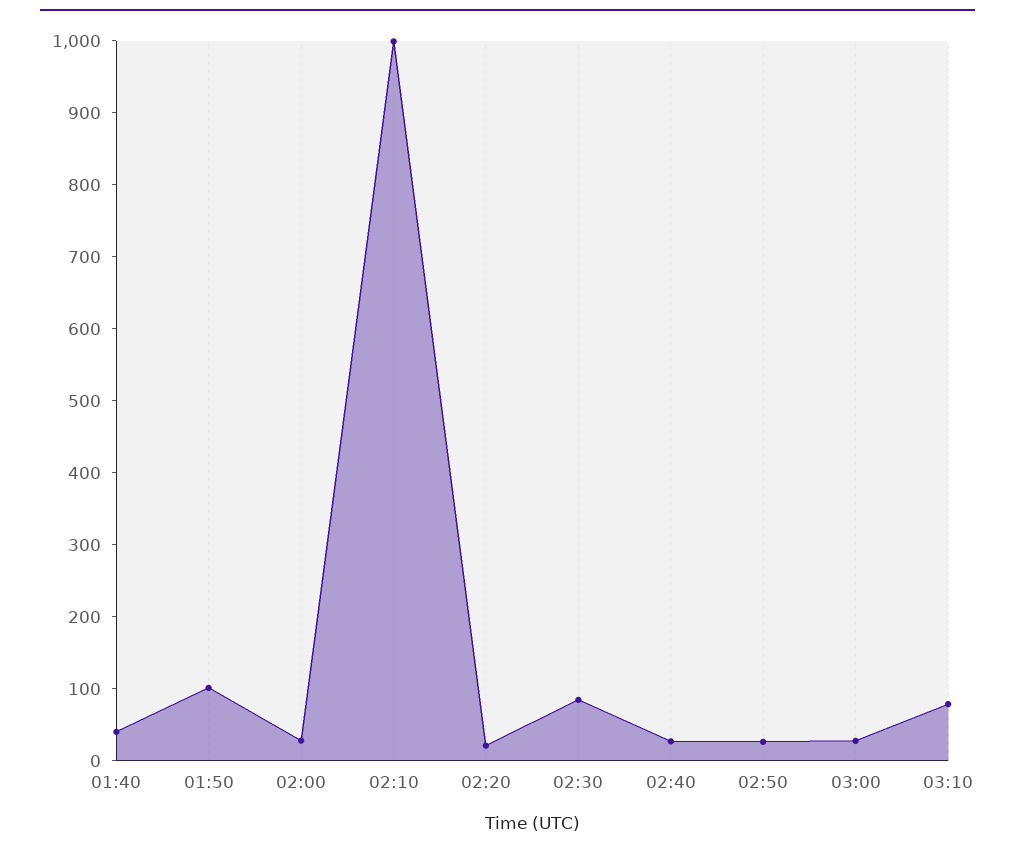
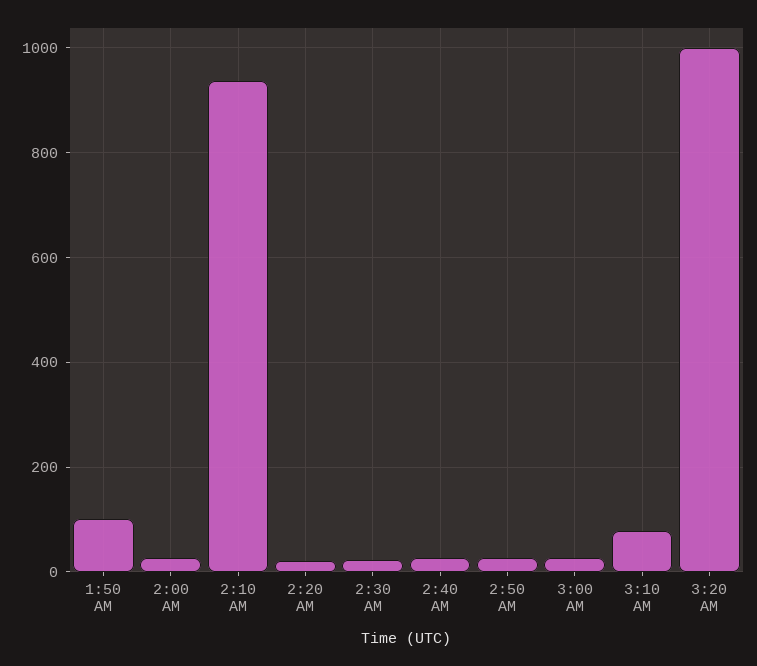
01:40: 40 -> none
02:10: 1000 -> 940
02:30: 80 -> 20
3:20 AM: none -> 1000

